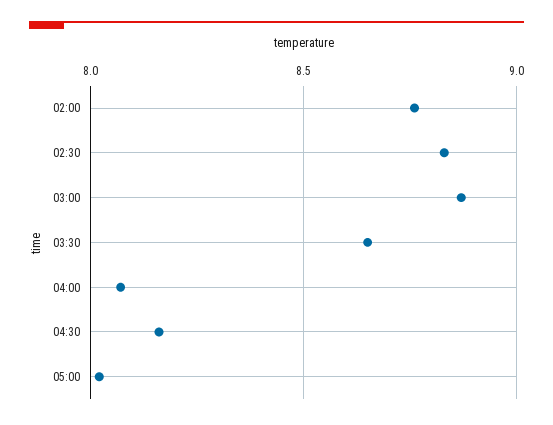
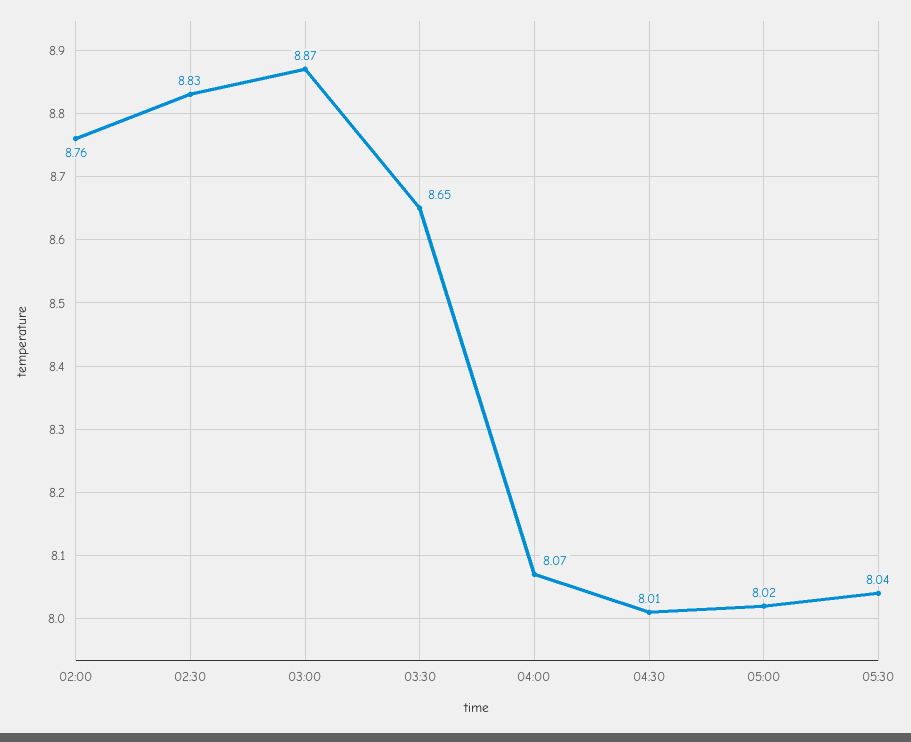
04:30: 8.15 -> 8.01
05:30: none -> 8.04

